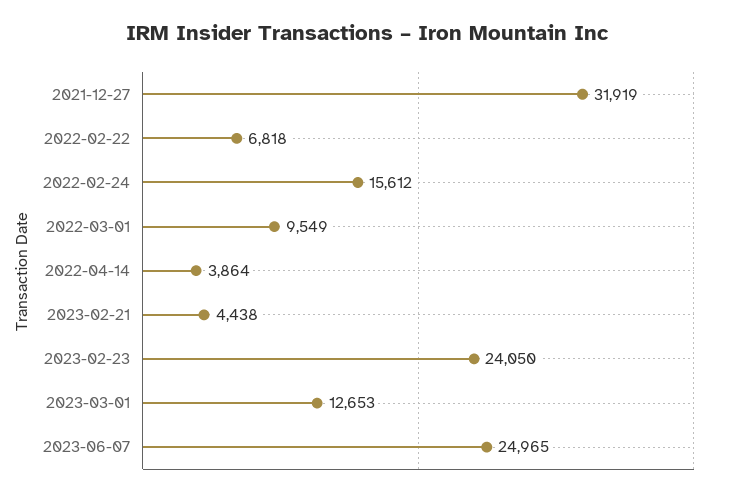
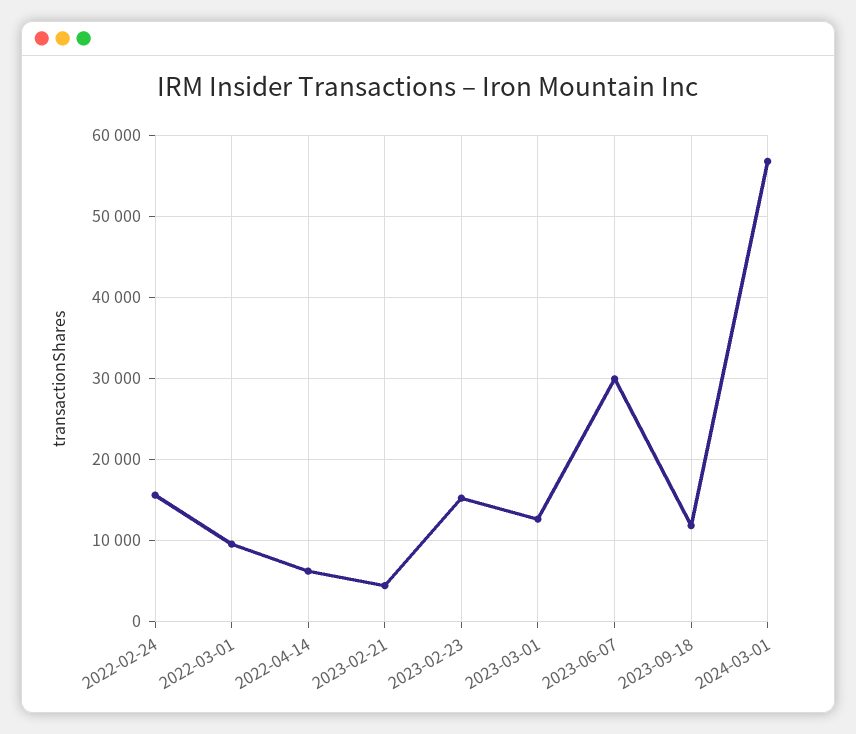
2021-12-27: 31919 -> none
2022-02-22: 6818 -> none
2022-04-14: 3864 -> 6000
2023-02-23: 24050 -> 15000
2023-06-07: 24965 -> 30000
2023-09-18: none -> 12000
2024-03-01: none -> 57000

